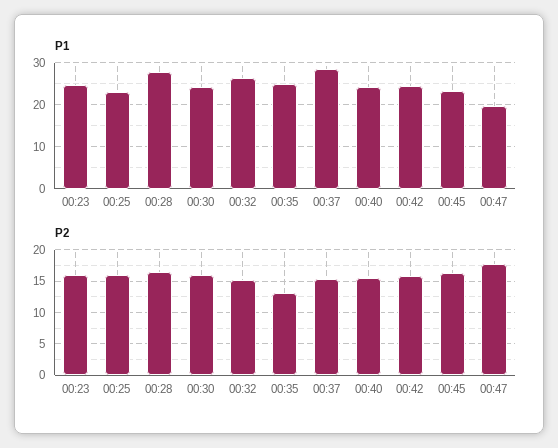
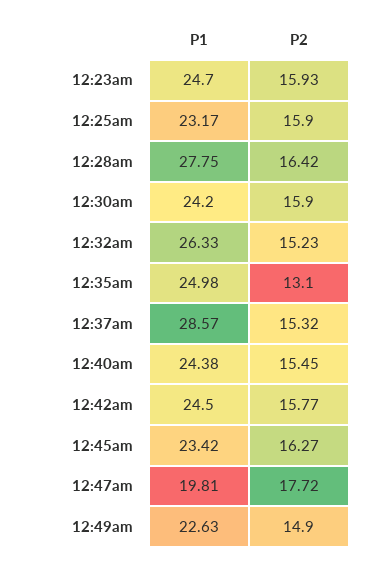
P1, 12:49am: none -> 22.63
P2, 12:49am: none -> 14.9

